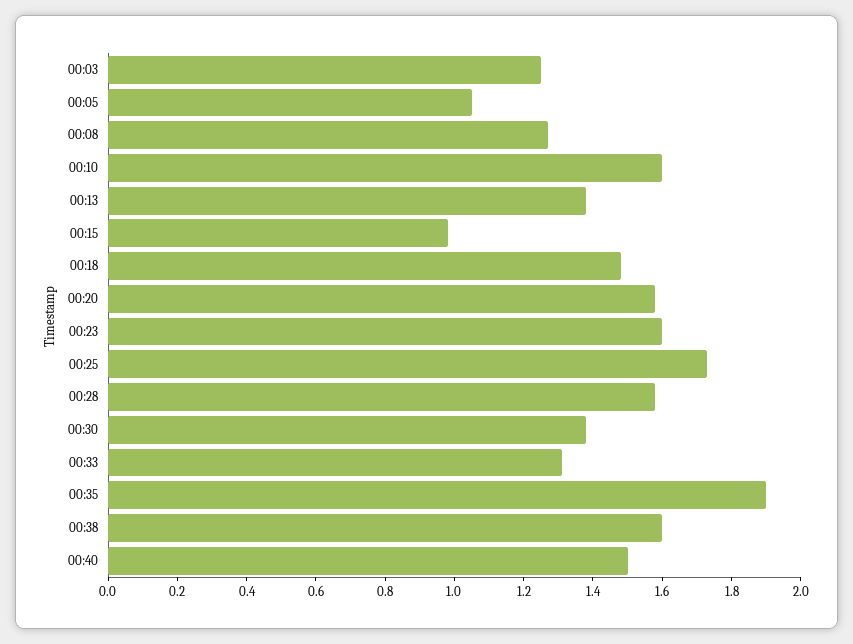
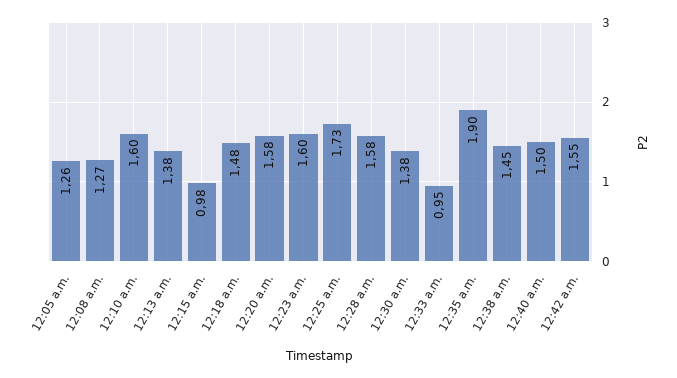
00:03: 1.25 -> none
00:05: 1.05 -> 1.26
00:33: 1.3 -> 0.95
00:38: 1.6 -> 1.45
12:42 a.m.: none -> 1.55

